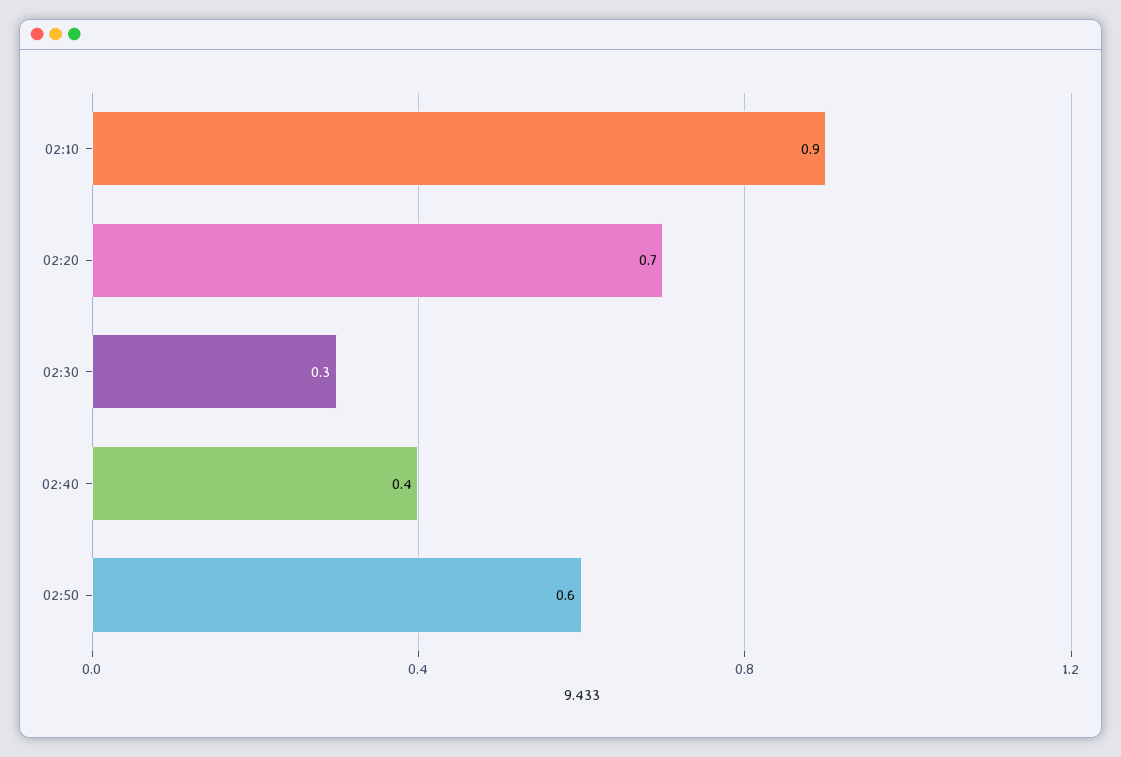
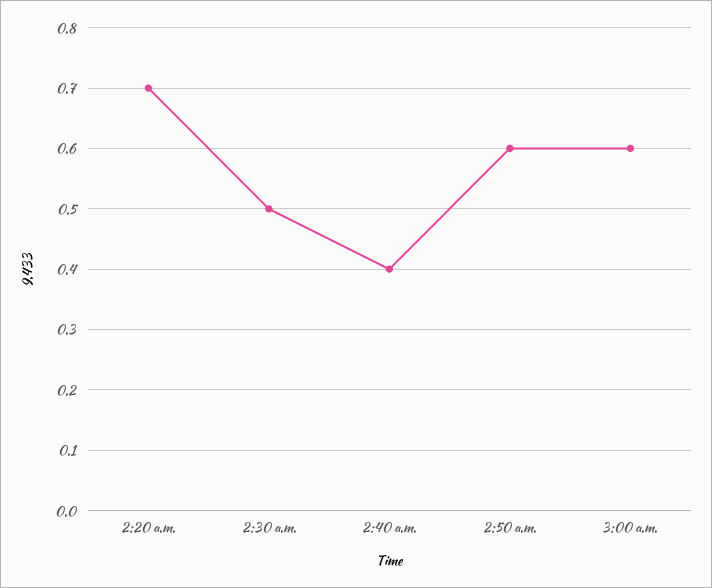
02:10: 0.9 -> none
02:30: 0.3 -> 0.5
3:00 a.m.: none -> 0.6

